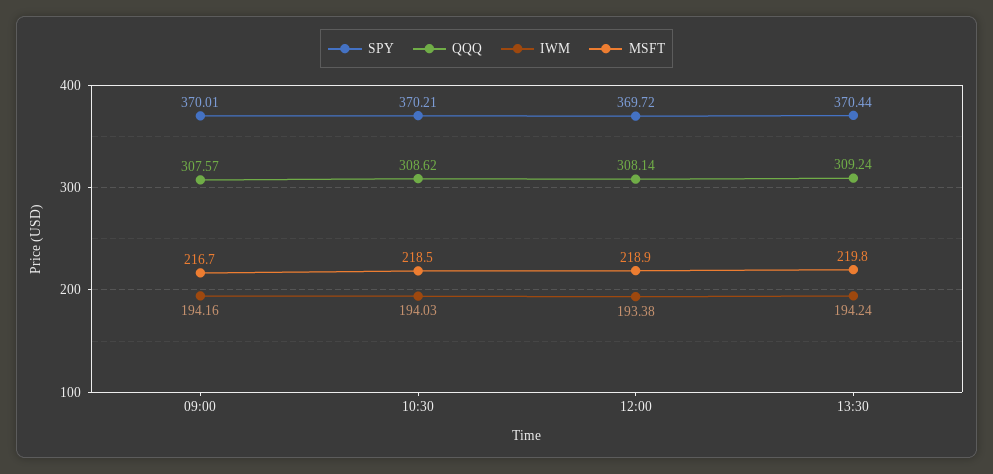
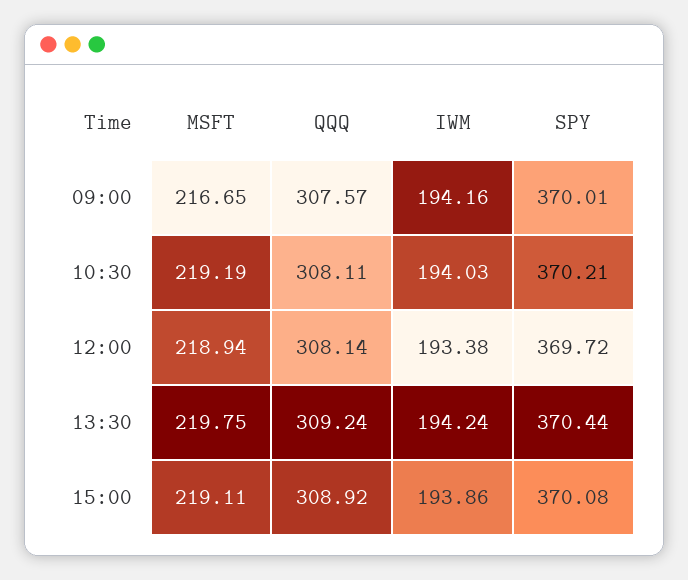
QQQ, 10:30: 308.62 -> 308.11
MSFT, 10:30: 218.5 -> 219.19
MSFT, 15:00: none -> 219.11
QQQ, 15:00: none -> 308.92
IWM, 15:00: none -> 193.86
SPY, 15:00: none -> 370.08

